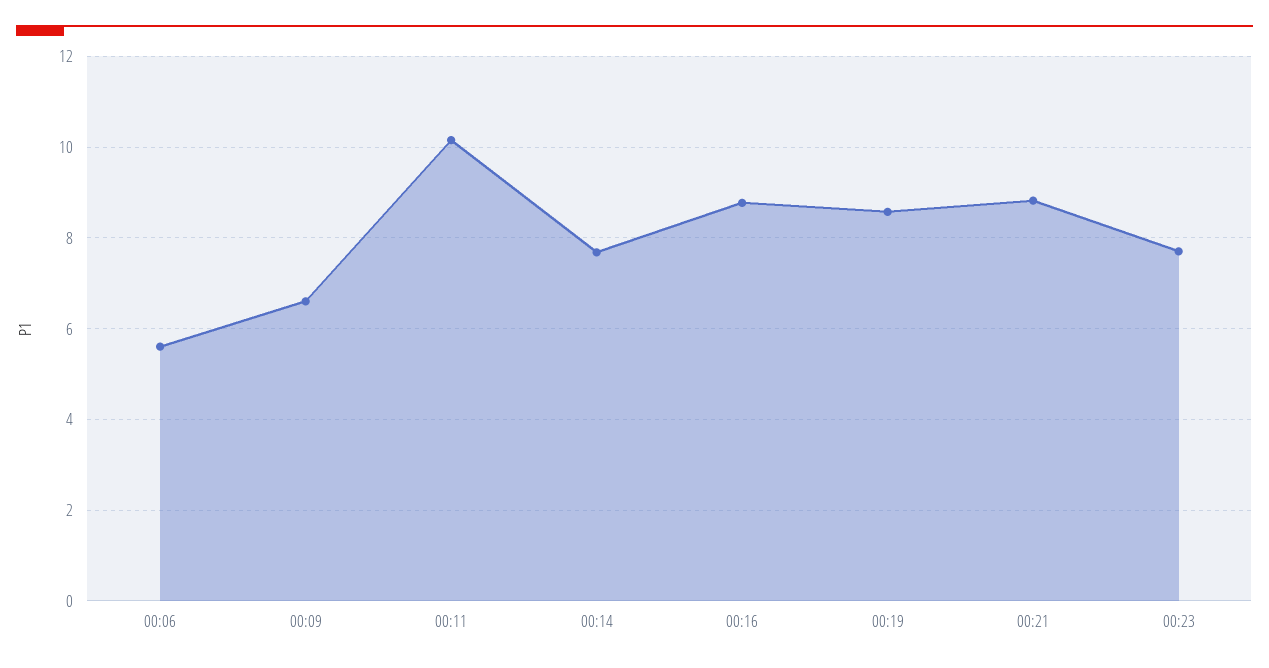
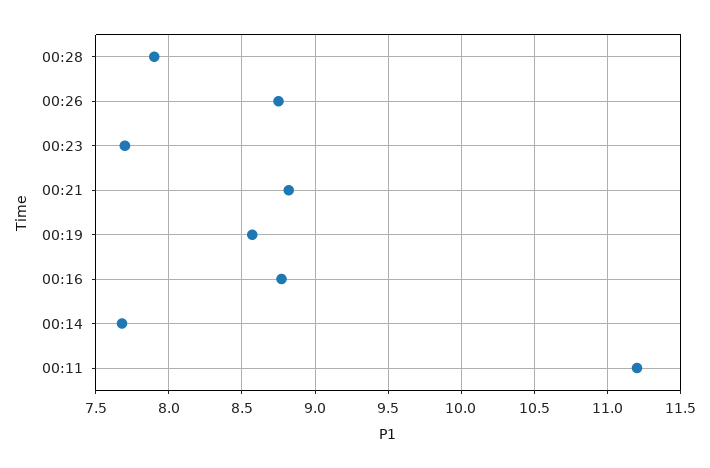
00:06: 5.6 -> none
00:09: 6.6 -> none
00:11: 10.2 -> 11.2
00:28: none -> 7.9
00:26: none -> 8.75

